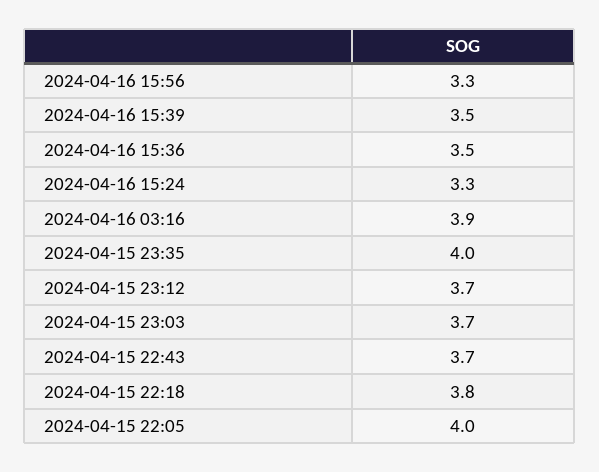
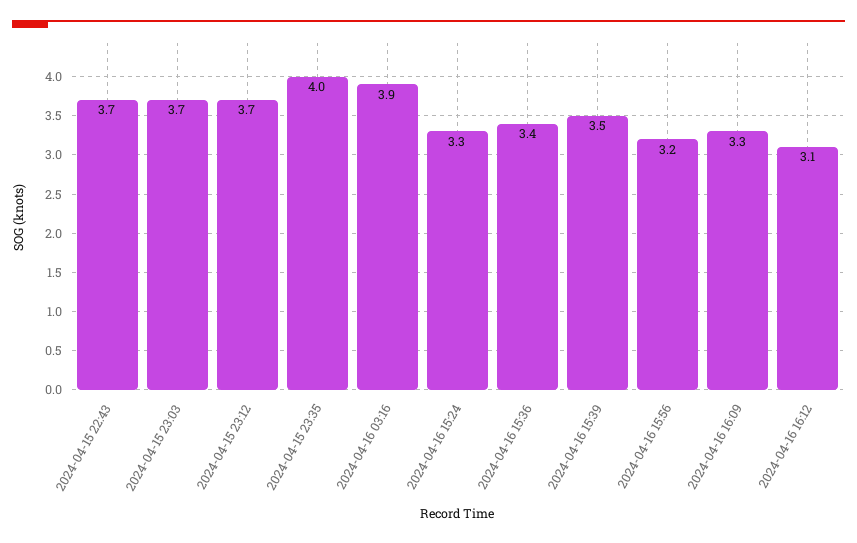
2024-04-16 15:56: 3.3 -> 3.2
2024-04-16 15:36: 3.5 -> 3.4
2024-04-15 22:18: 3.8 -> none
2024-04-15 22:05: 4 -> none
2024-04-16 16:09: none -> 3.3
2024-04-16 16:12: none -> 3.1

